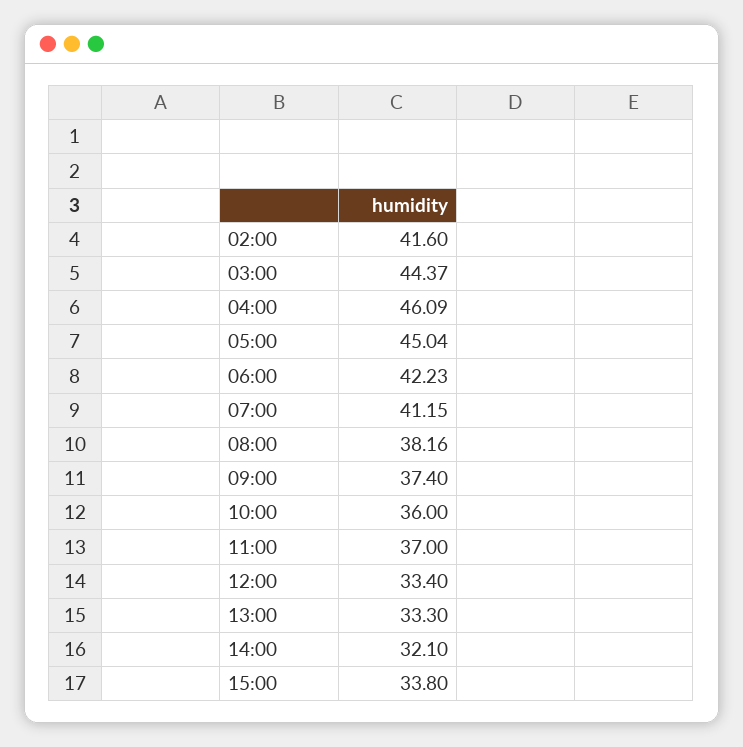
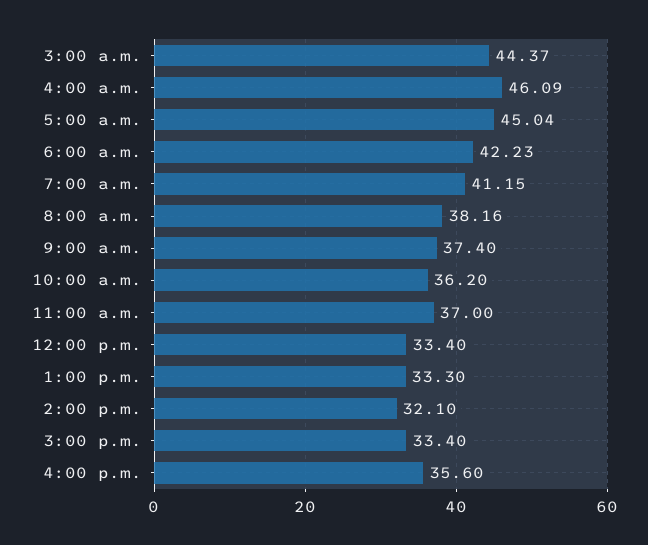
02:00: 41.6 -> none
10:00: 36 -> 36.2
15:00: 33.8 -> 33.4
4:00 p.m.: none -> 35.6

